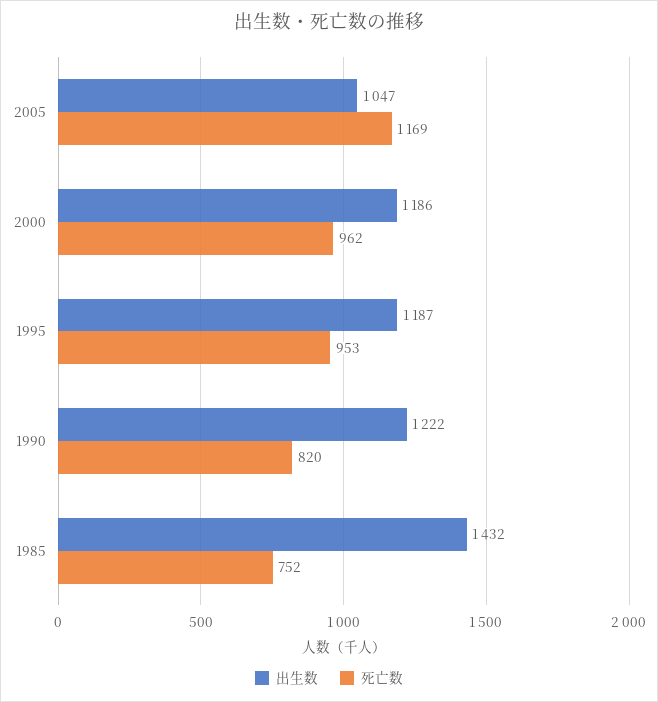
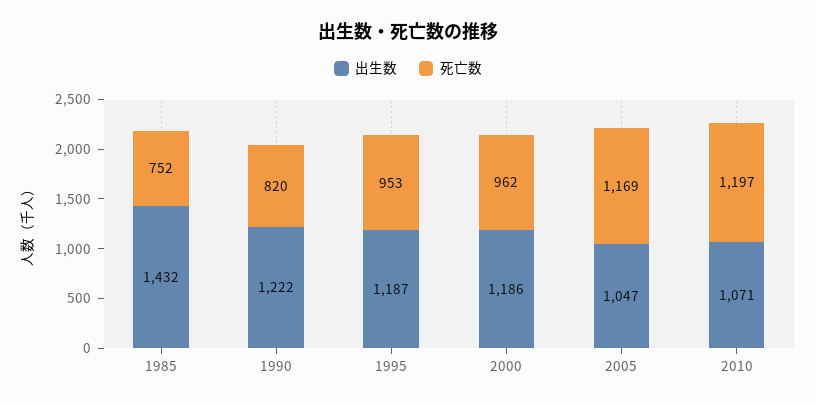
出生数, 2010: none -> 1071
死亡数, 2010: none -> 1197

